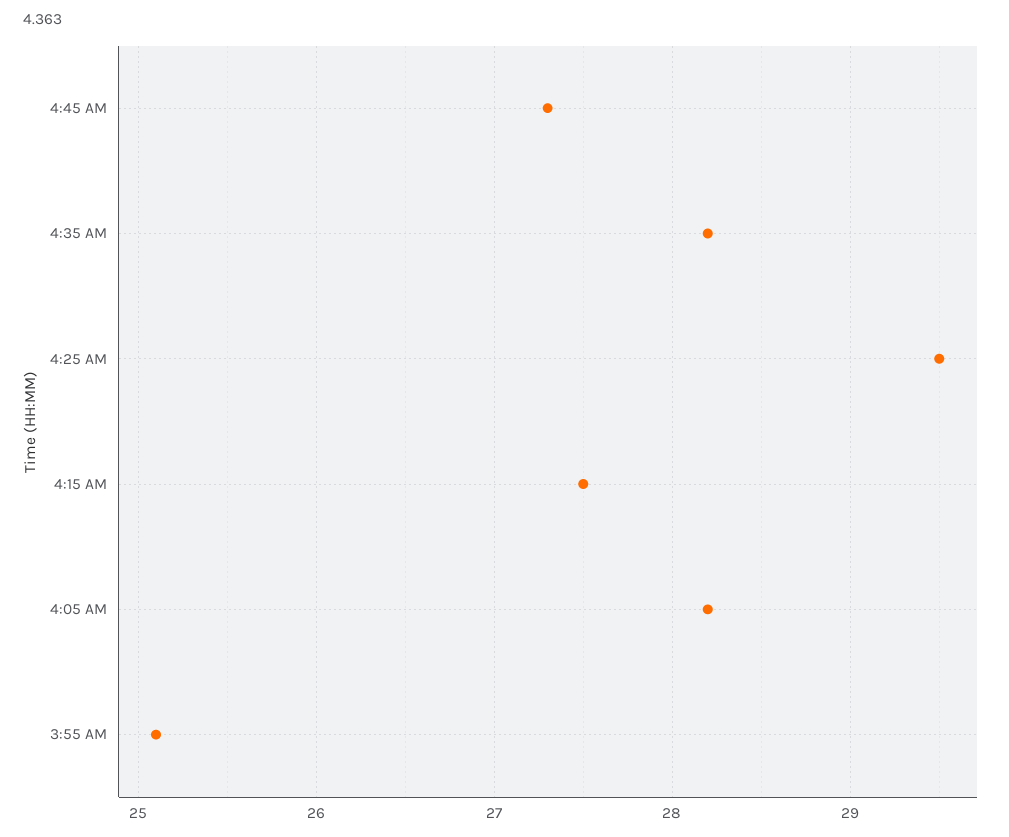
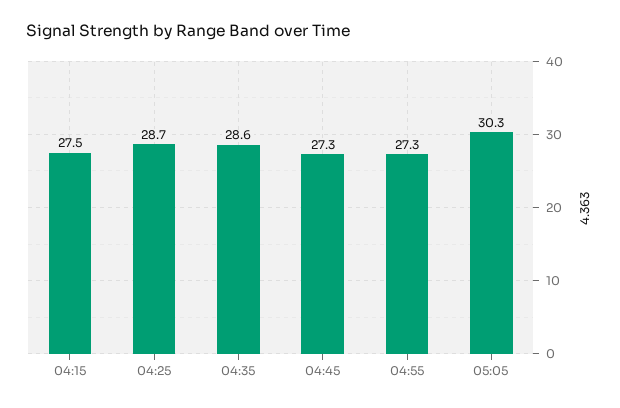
4:35 AM: 28.2 -> 28.6
4:25 AM: 29.5 -> 28.7
4:05 AM: 28.2 -> none
3:55 AM: 25.1 -> none
04:55: none -> 27.3
05:05: none -> 30.3

